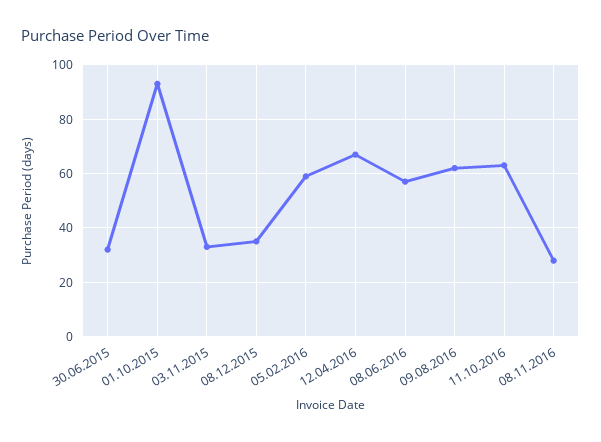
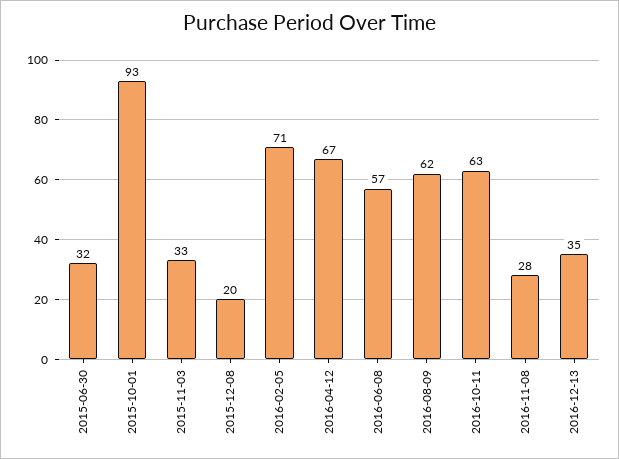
08.12.2015: 35 -> 20
05.02.2016: 60 -> 71
2016-12-13: none -> 35

